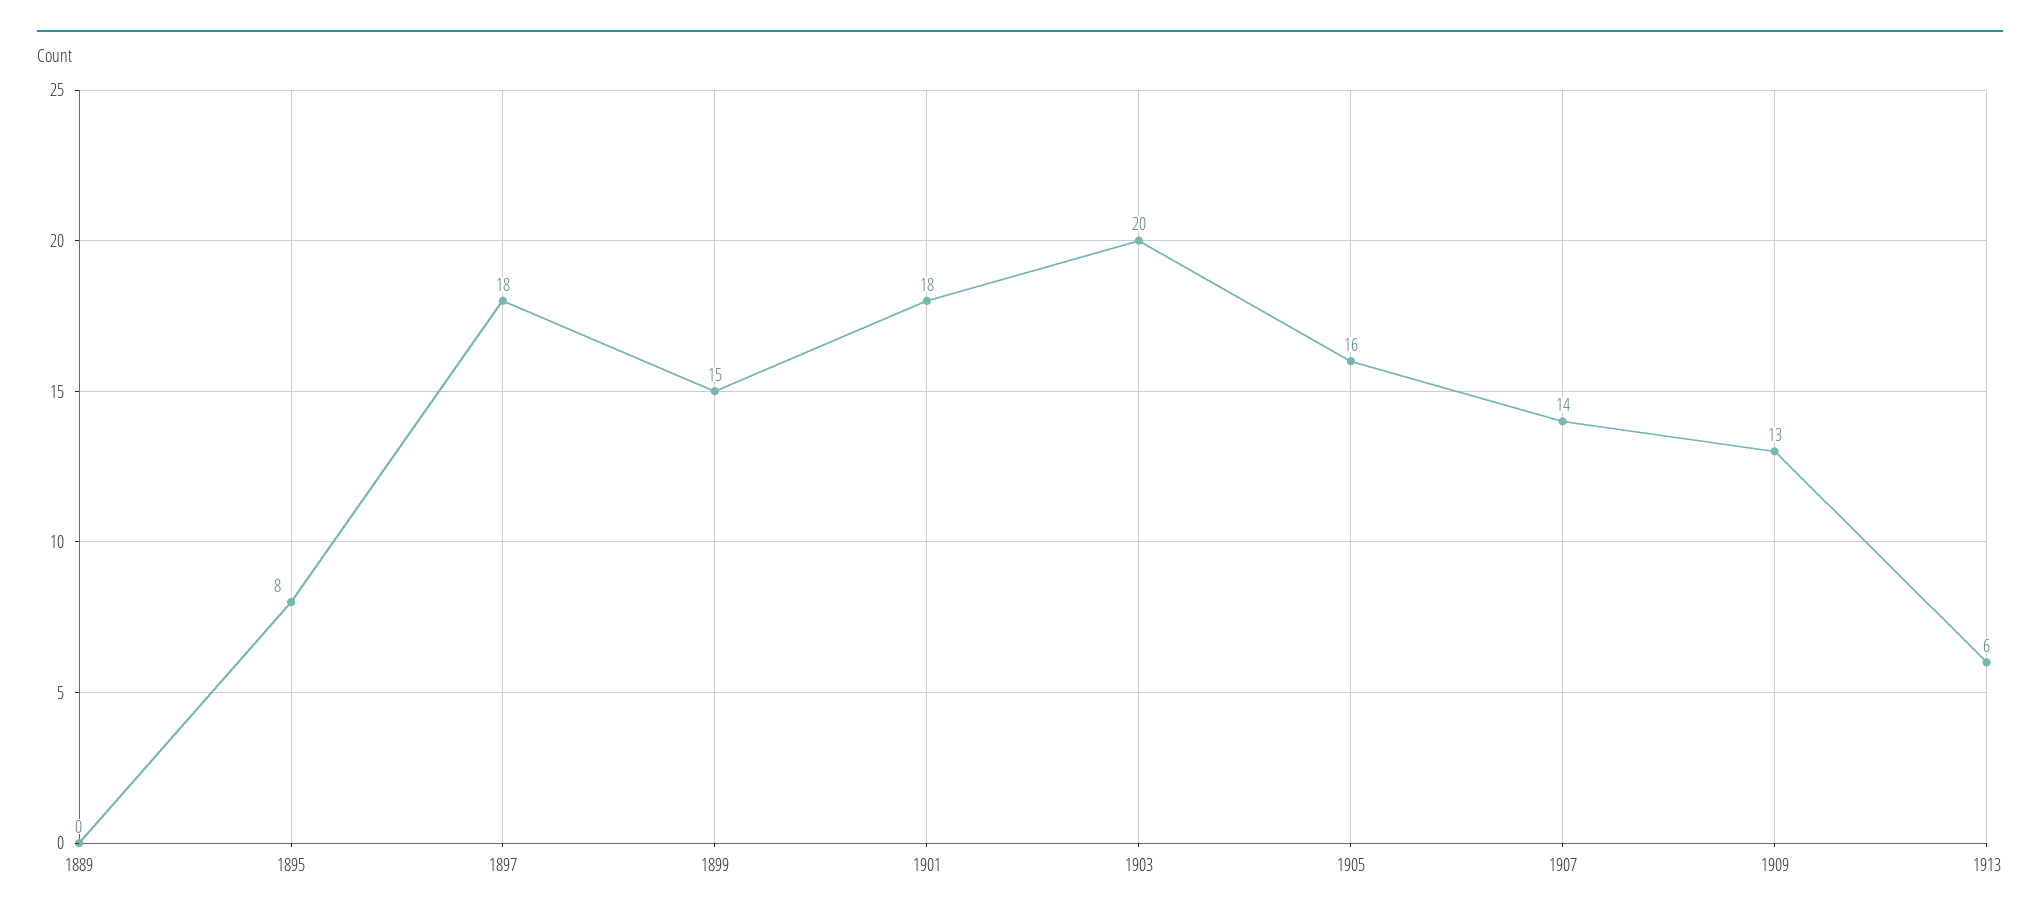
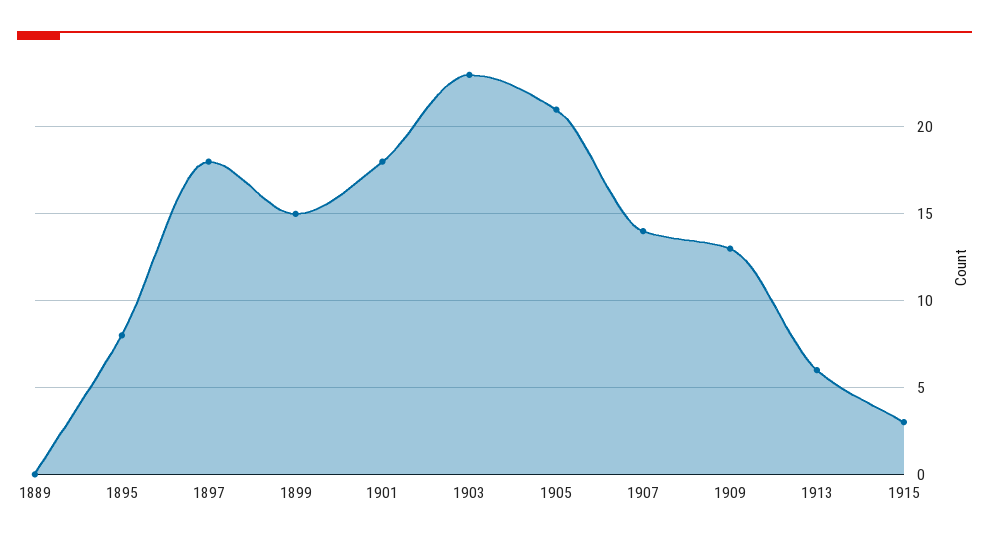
1903: 20 -> 23
1905: 16 -> 21
1915: none -> 3

